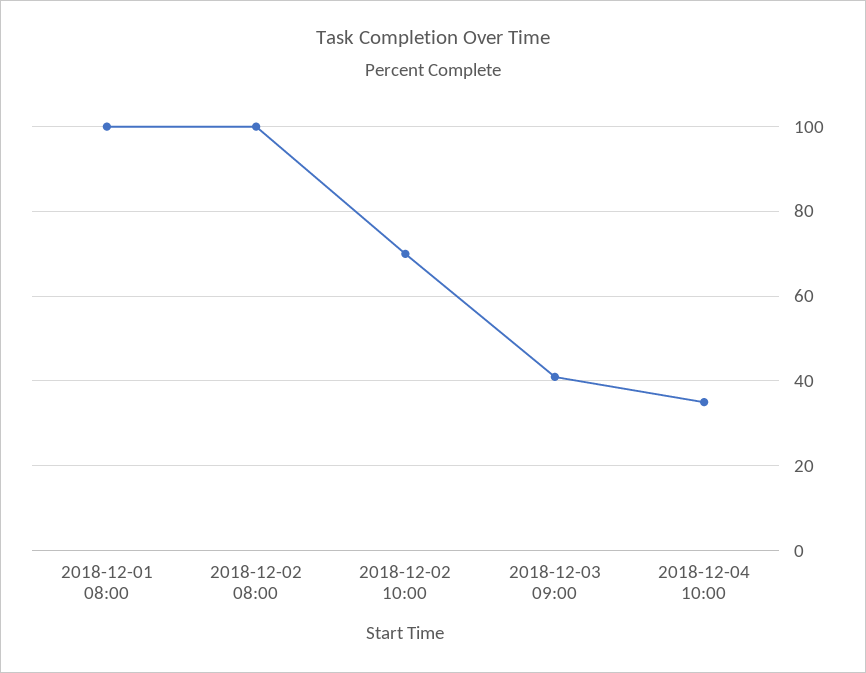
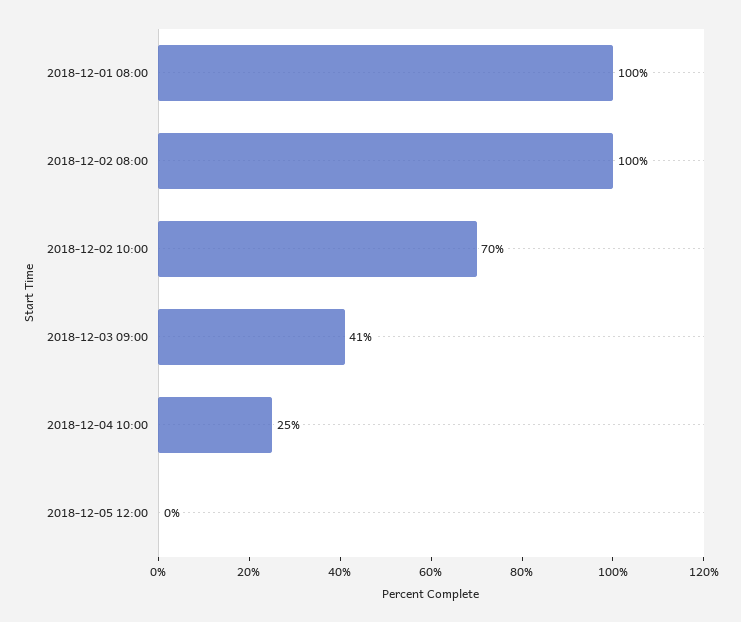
2018-12-04 10:00: 35 -> 25
2018-12-05 12:00: none -> 0

